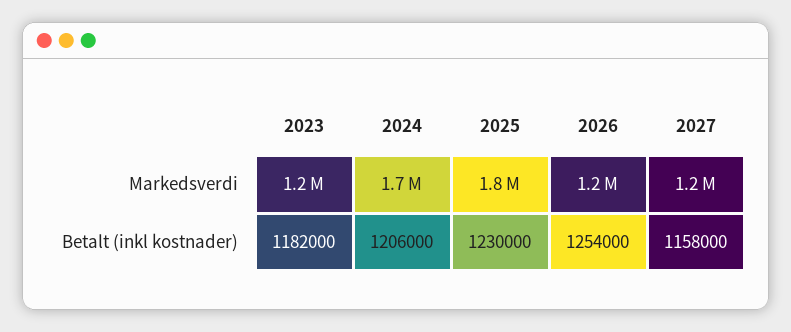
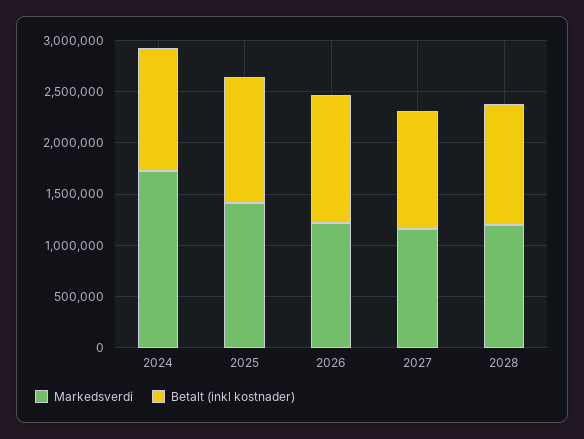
Markedsverdi, 2023: 1200000 -> none
Markedsverdi, 2025: 1800000 -> 1400000
Betalt (inkl kostnader), 2023: 1182000 -> none
Markedsverdi, 2028: none -> 1200000
Betalt (inkl kostnader), 2028: none -> 1200000

